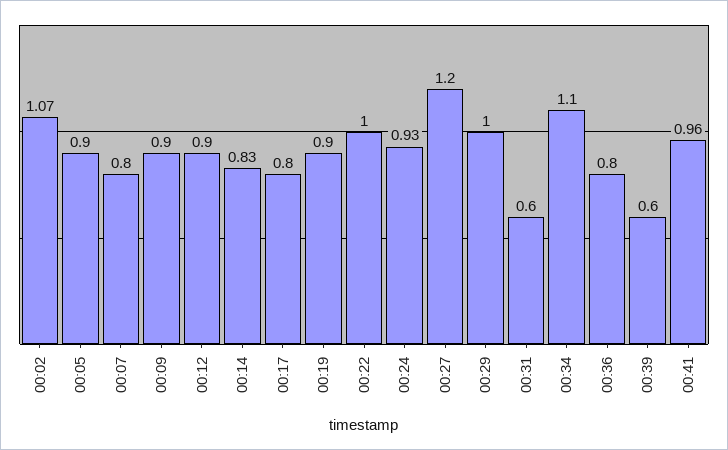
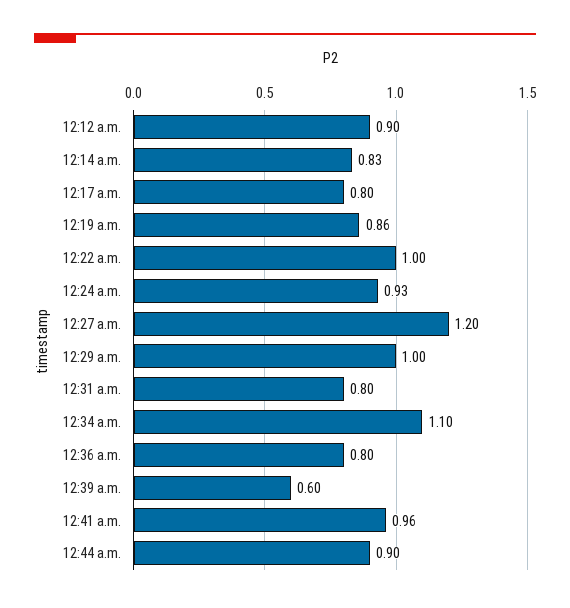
00:02: 1.07 -> none
00:05: 0.9 -> none
00:07: 0.8 -> none
00:09: 0.9 -> none
00:19: 0.9 -> 0.86
00:31: 0.6 -> 0.8
12:44 a.m.: none -> 0.9

